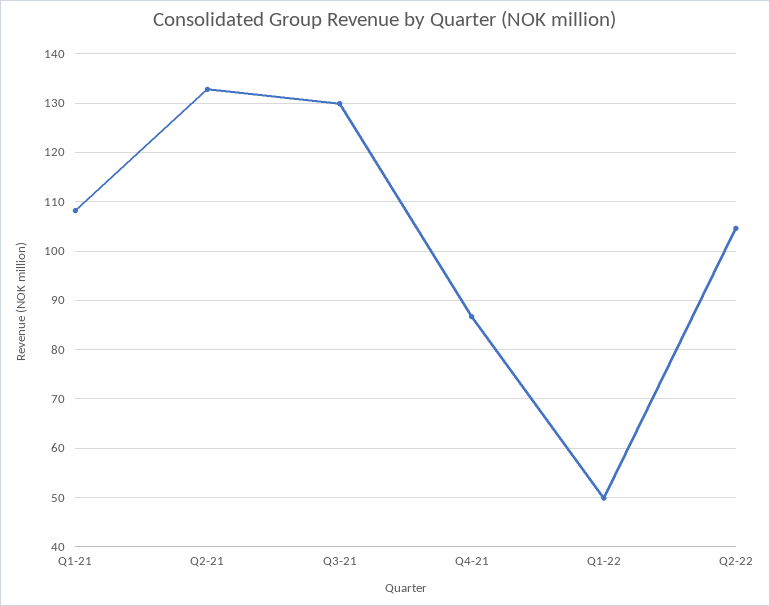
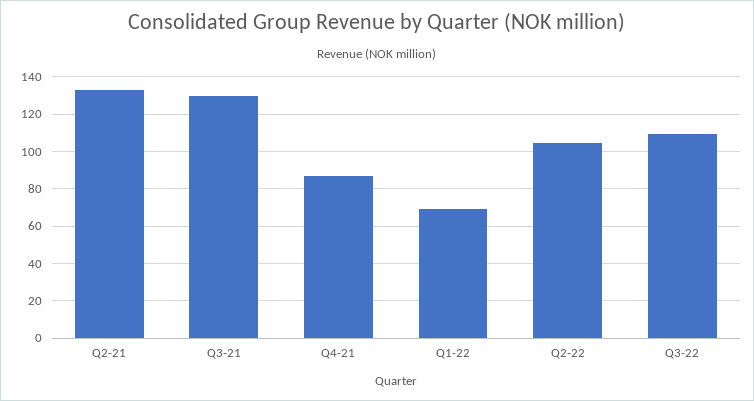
Q1-21: 108 -> none
Q1-22: 50 -> 70
Q3-22: none -> 110

